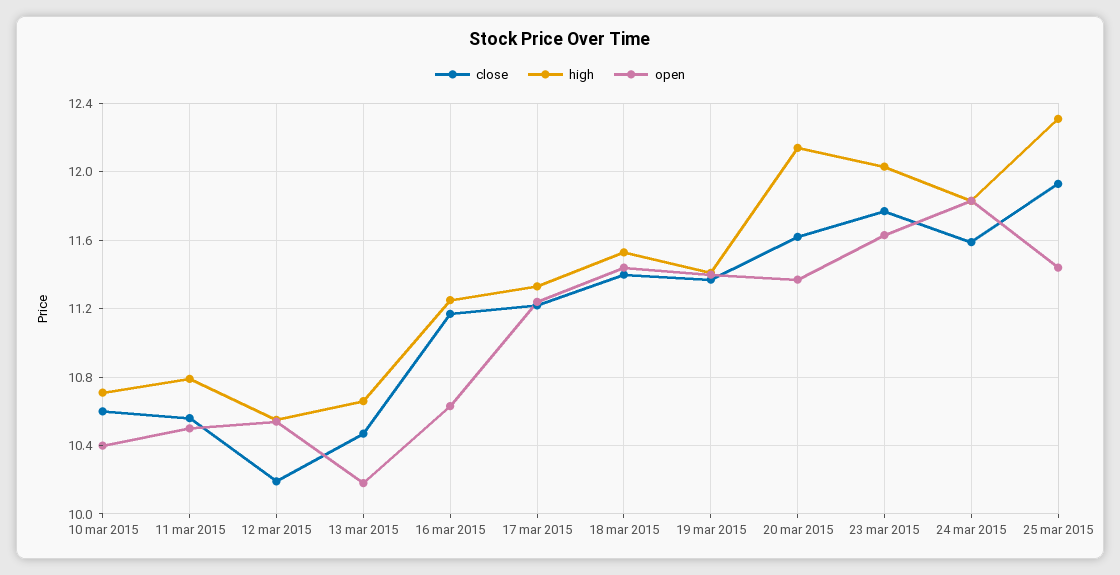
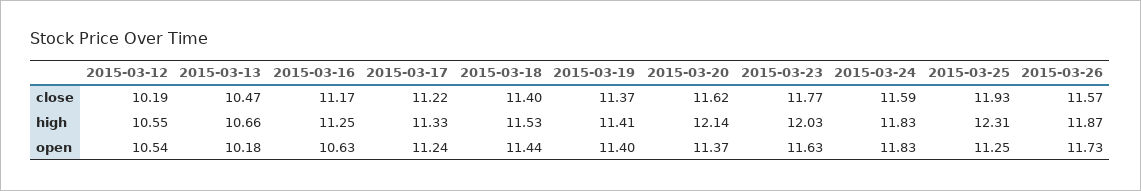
close, 10 mar 2015: 10.6 -> none
high, 10 mar 2015: 10.7 -> none
open, 10 mar 2015: 10.4 -> none
close, 11 mar 2015: 10.55 -> none
high, 11 mar 2015: 10.8 -> none
open, 11 mar 2015: 10.5 -> none
open, 25 mar 2015: 11.45 -> 11.25
close, 2015-03-26: none -> 11.57
high, 2015-03-26: none -> 11.87
open, 2015-03-26: none -> 11.73

